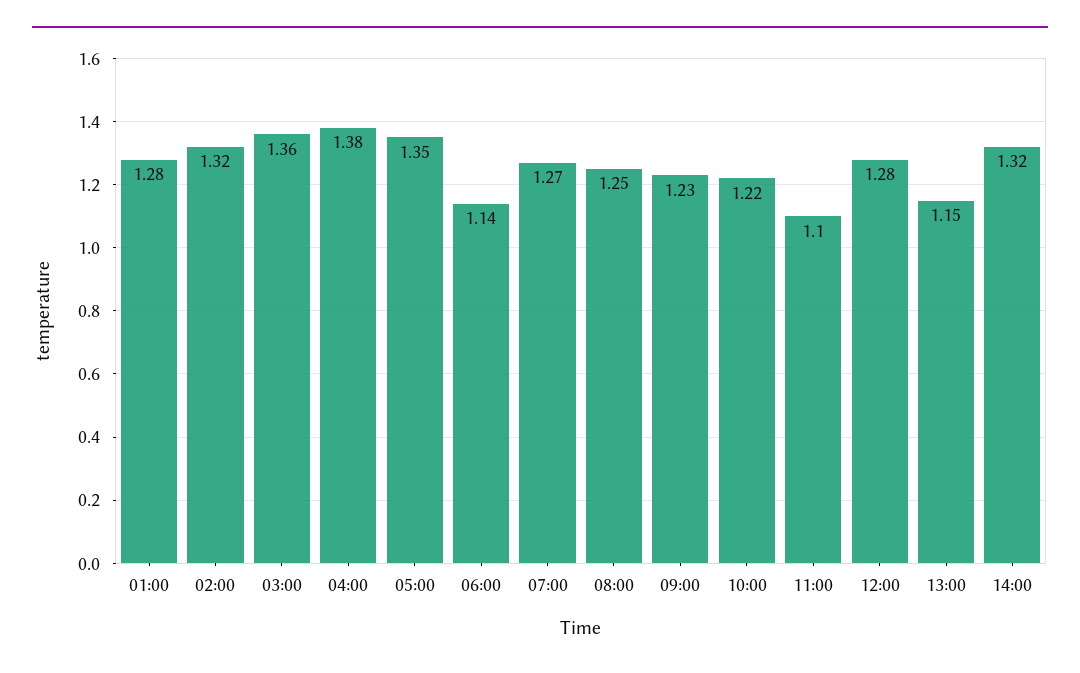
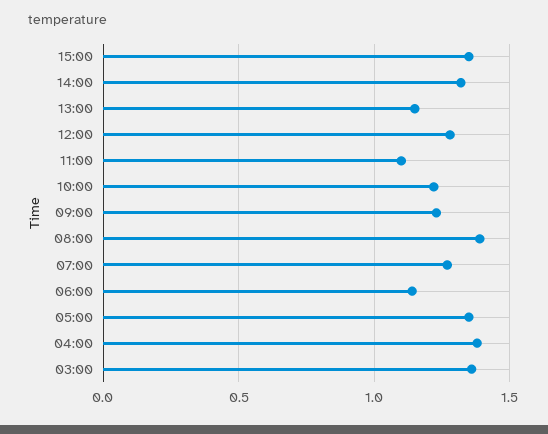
01:00: 1.28 -> none
02:00: 1.32 -> none
08:00: 1.25 -> 1.4
15:00: none -> 1.35

